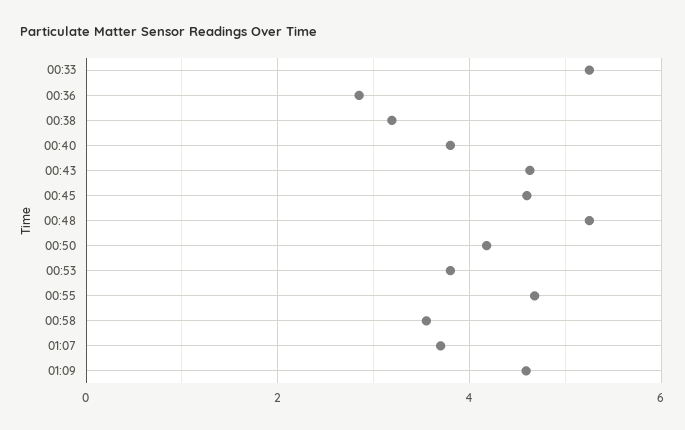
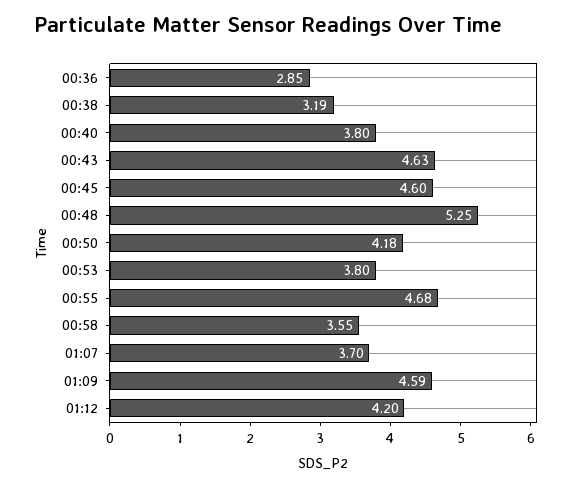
00:33: 5.2 -> none
01:12: none -> 4.2

